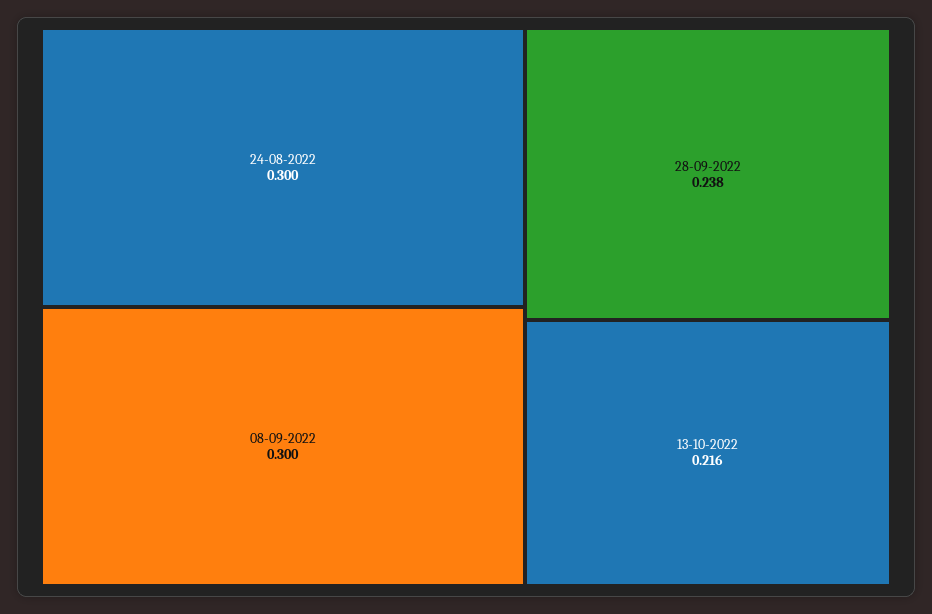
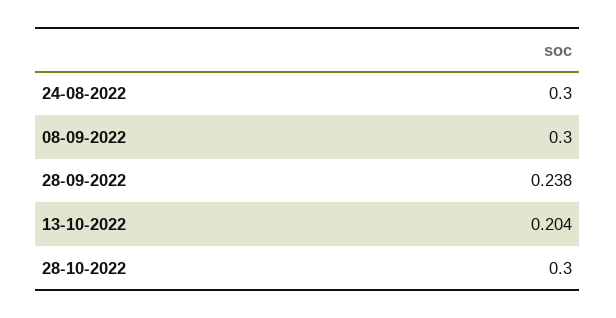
13-10-2022: 0.216 -> 0.204
28-10-2022: none -> 0.3

